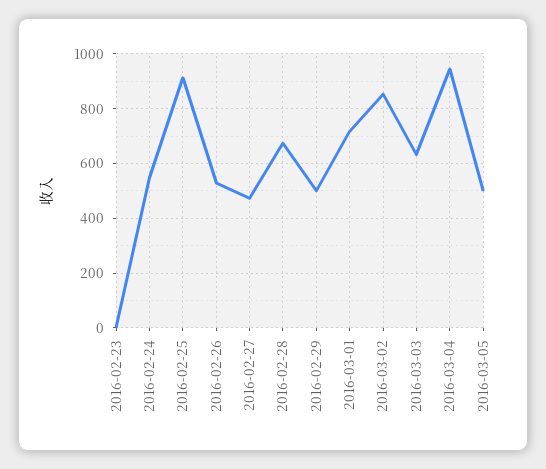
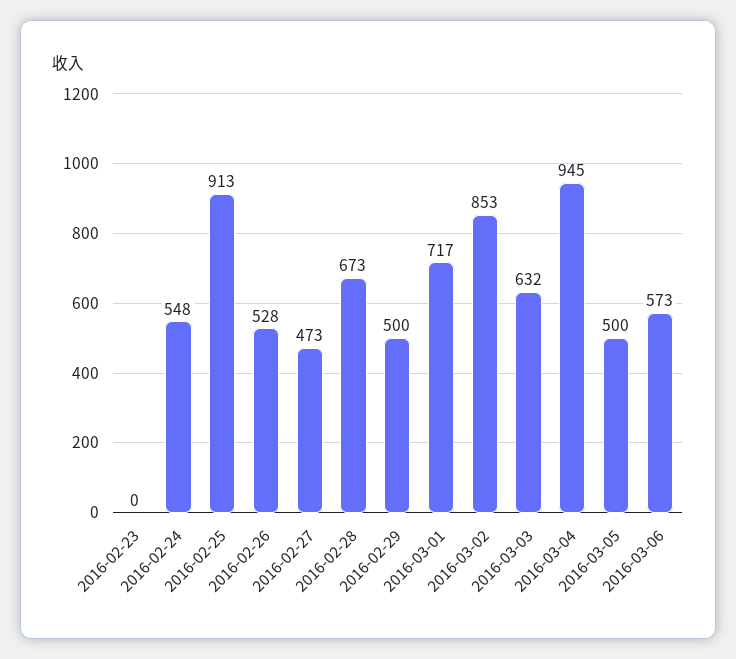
2016-03-06: none -> 573

